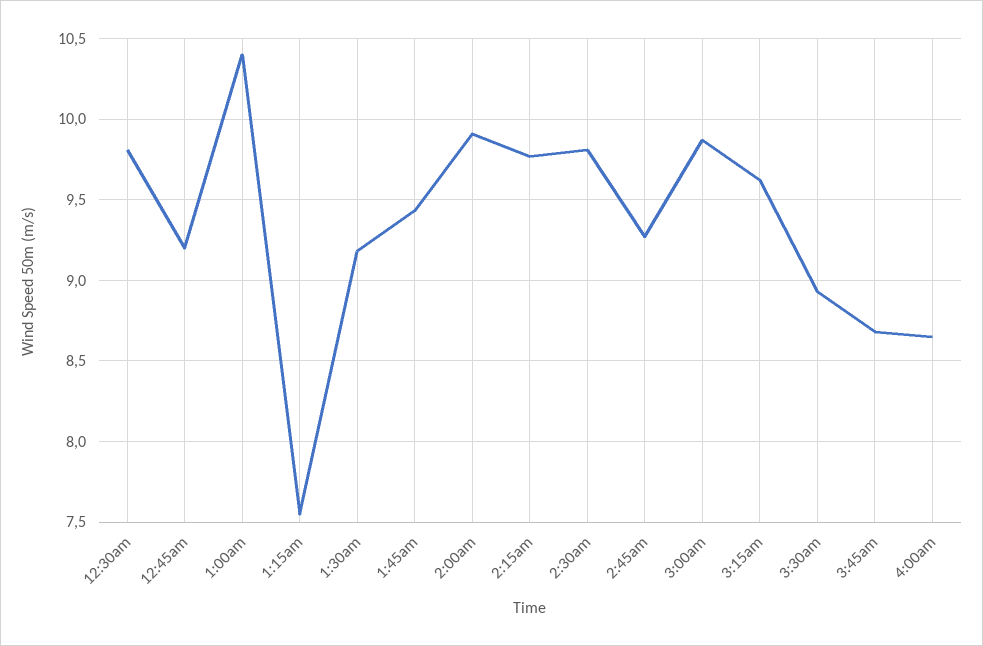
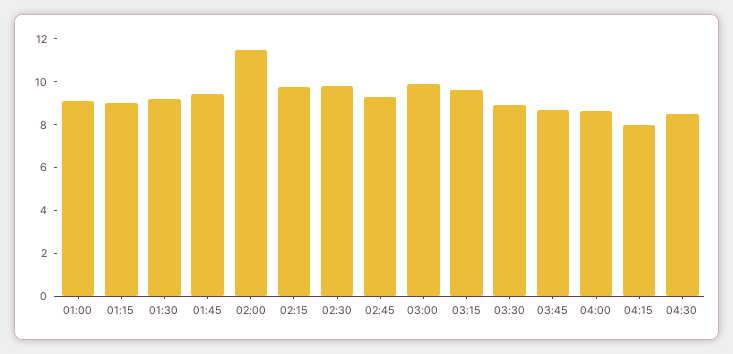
12:30am: 9.8 -> none
12:45am: 9.2 -> none
1:00am: 10.4 -> 9
1:15am: 7.55 -> 9
2:00am: 9.9 -> 11.5
04:15: none -> 8
04:30: none -> 8.5

